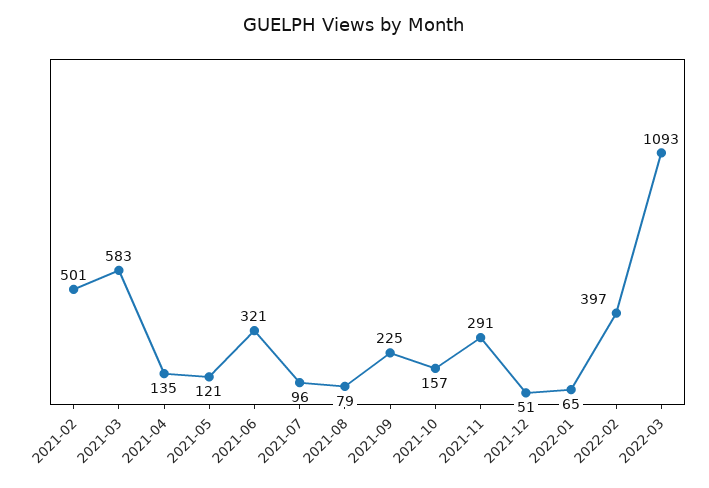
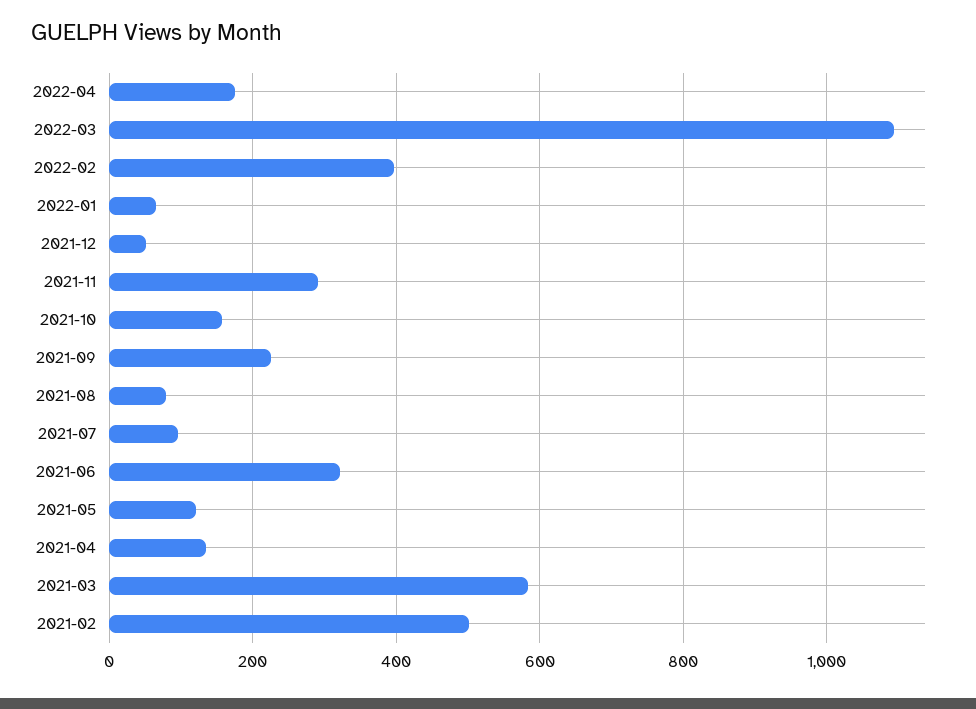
2022-04: none -> 180

